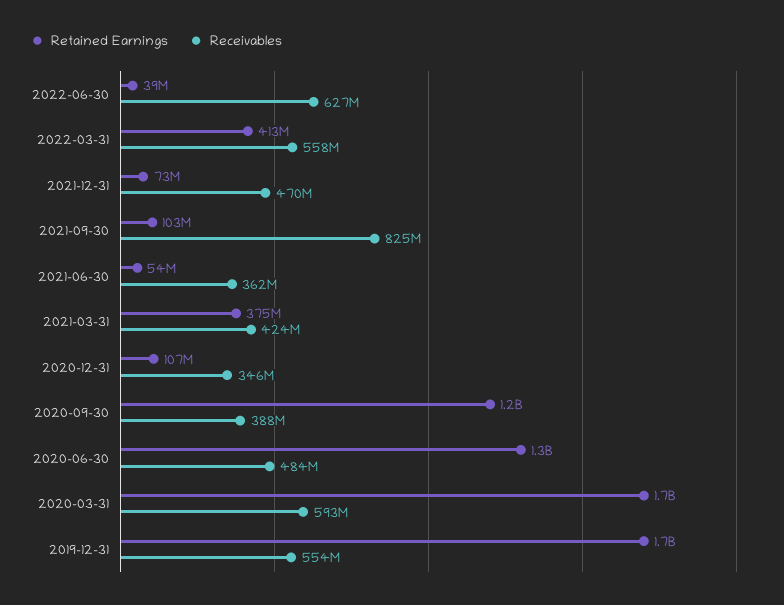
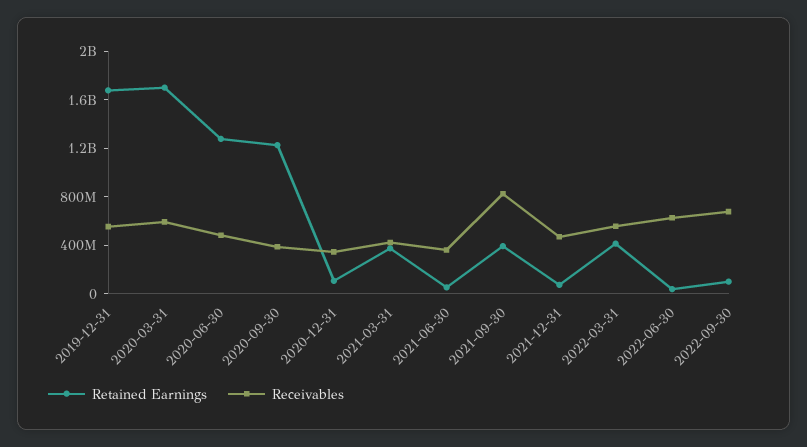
Retained Earnings, 2021-09-30: 103000000 -> 400000000
Retained Earnings, 2022-09-30: none -> 100000000
Receivables, 2022-09-30: none -> 700000000

